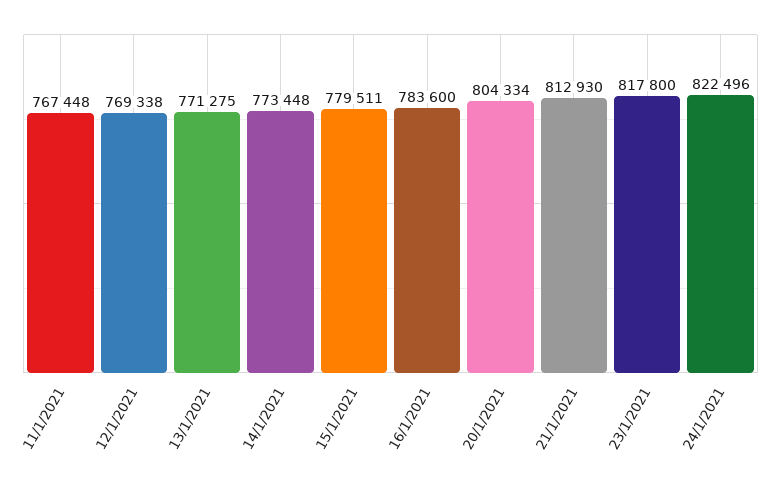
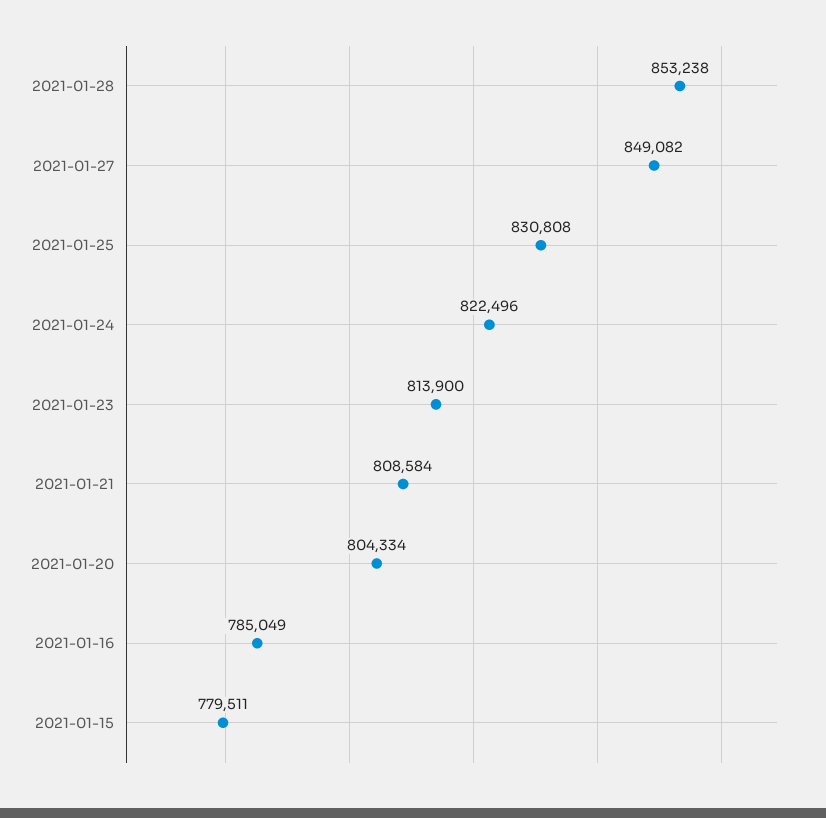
11/1/2021: 767448 -> none
12/1/2021: 769338 -> none
13/1/2021: 771275 -> none
14/1/2021: 773448 -> none
16/1/2021: 783600 -> 785049
21/1/2021: 812930 -> 808584
23/1/2021: 817800 -> 813900
2021-01-28: none -> 853238
2021-01-27: none -> 849082
2021-01-25: none -> 830808

